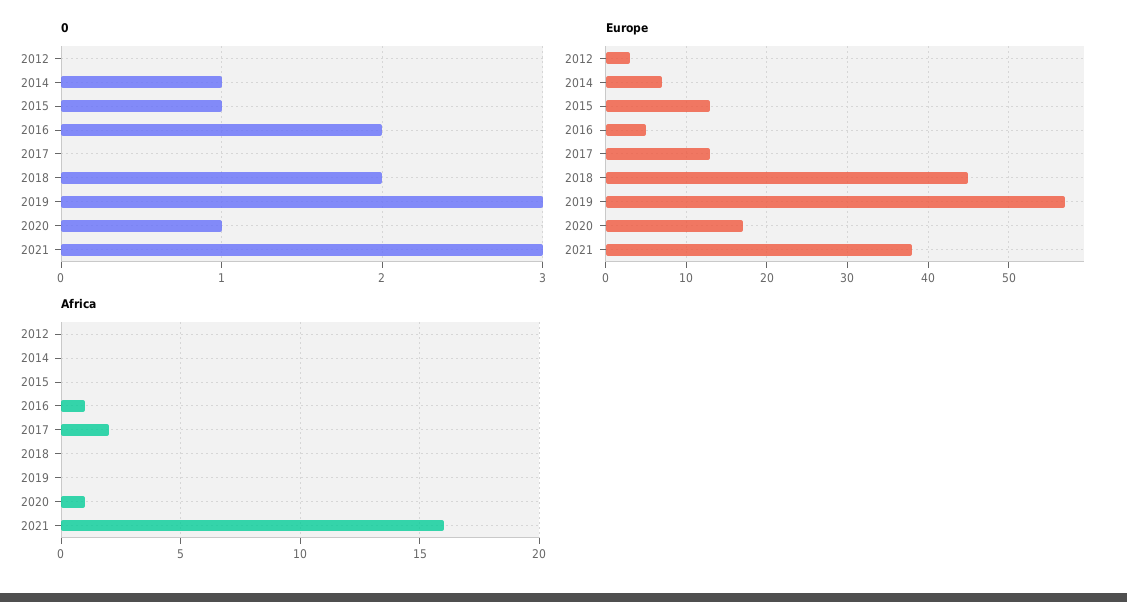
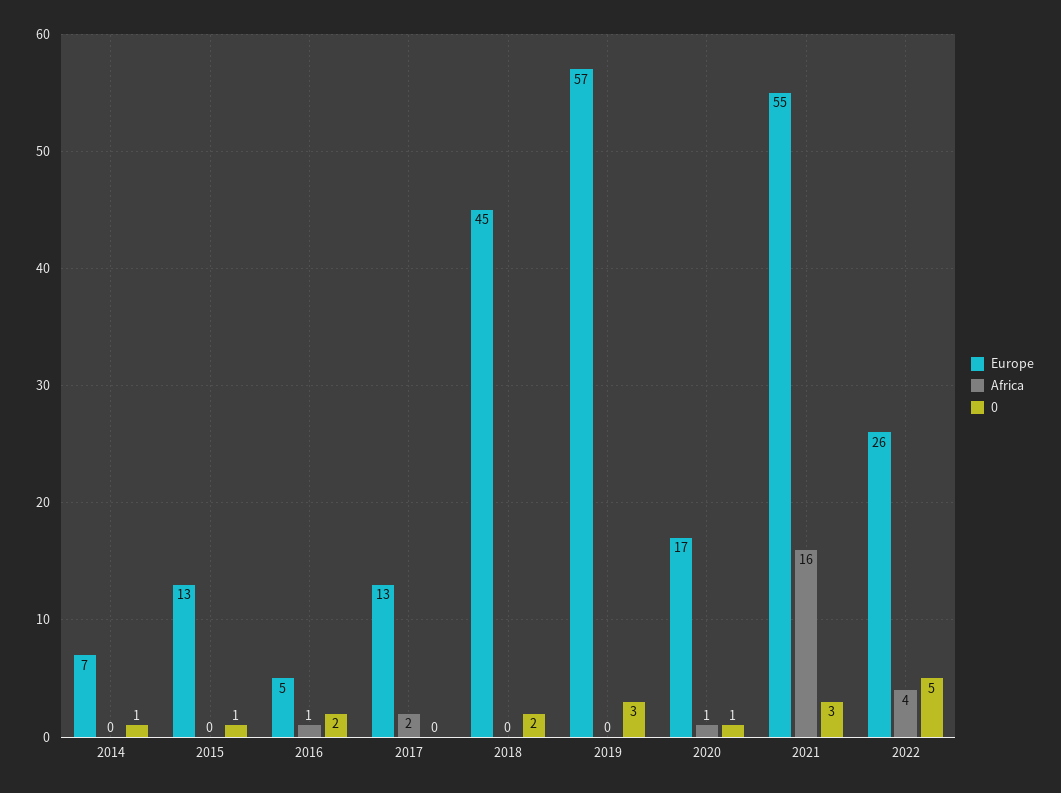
0, 2012: 0 -> none
Europe, 2012: 3 -> none
Europe, 2021: 38 -> 55
Africa, 2012: 0 -> none
Europe, 2022: none -> 26
Africa, 2022: none -> 4
0, 2022: none -> 5

